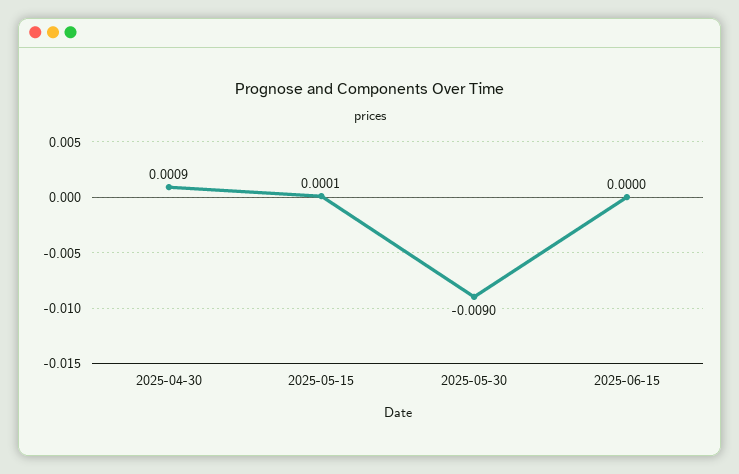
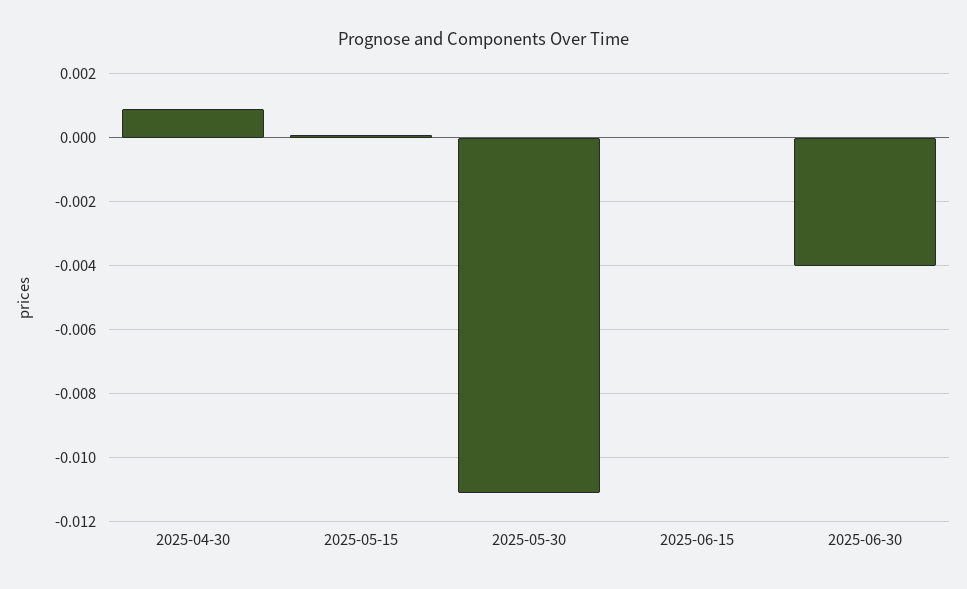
2025-05-30: -0.009 -> -0.011
2025-06-30: none -> -0.004

